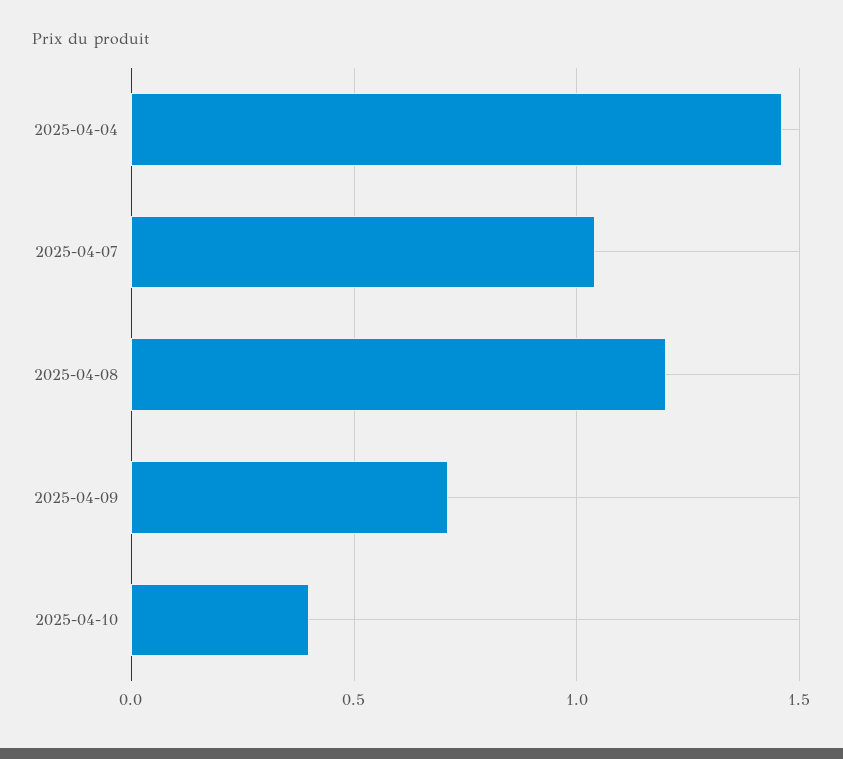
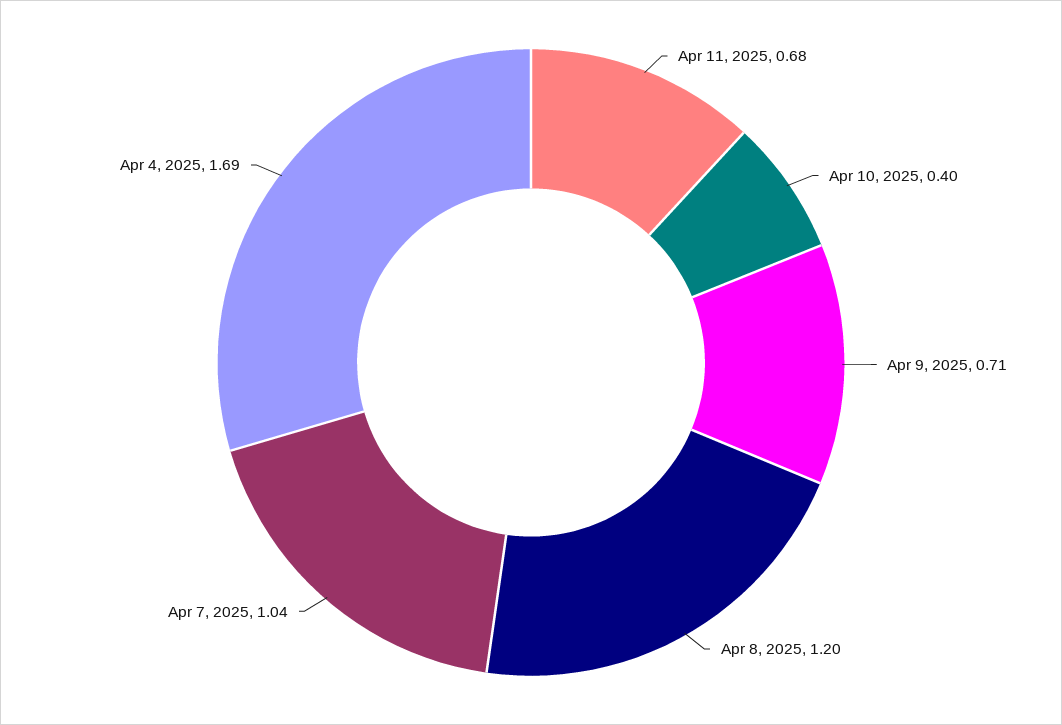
2025-04-04: 1.45 -> 1.69
Apr 11, 2025: none -> 0.68

